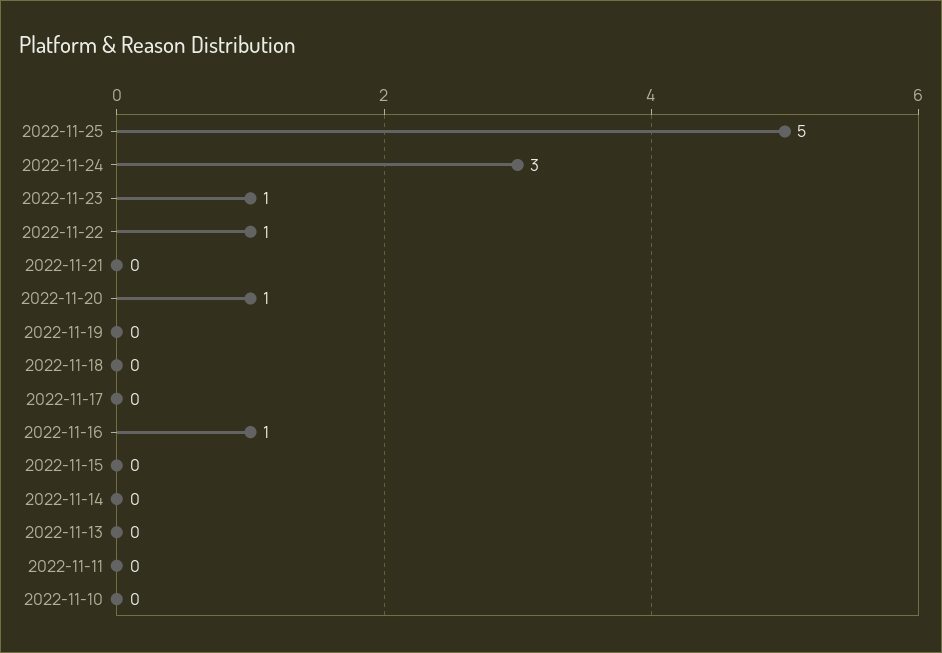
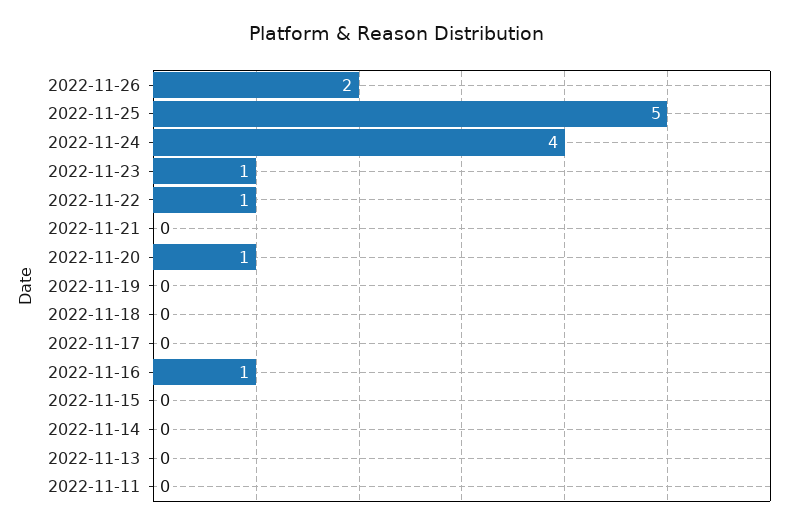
2022-11-24: 3 -> 4
2022-11-10: 0 -> none
2022-11-26: none -> 2

